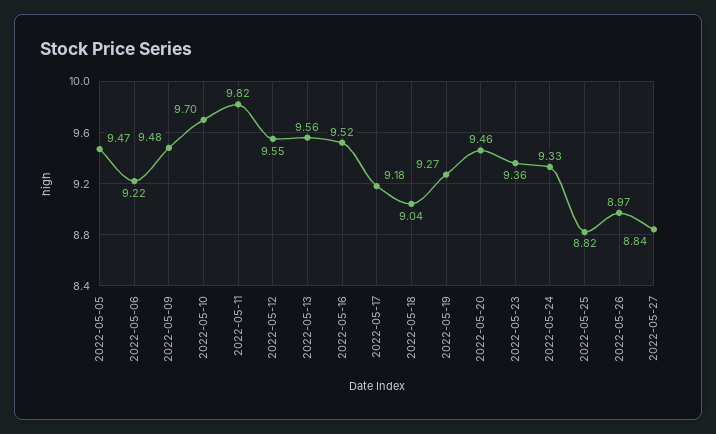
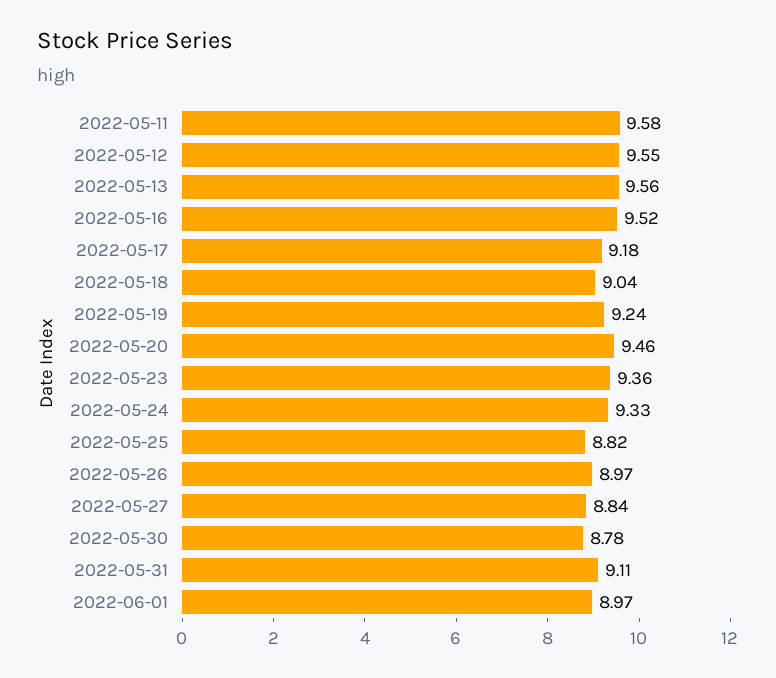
2022-05-05: 9.47 -> none
2022-05-06: 9.22 -> none
2022-05-09: 9.48 -> none
2022-05-10: 9.7 -> none
2022-05-11: 9.82 -> 9.58
2022-05-19: 9.27 -> 9.24
2022-05-30: none -> 8.78
2022-05-31: none -> 9.11
2022-06-01: none -> 8.97

